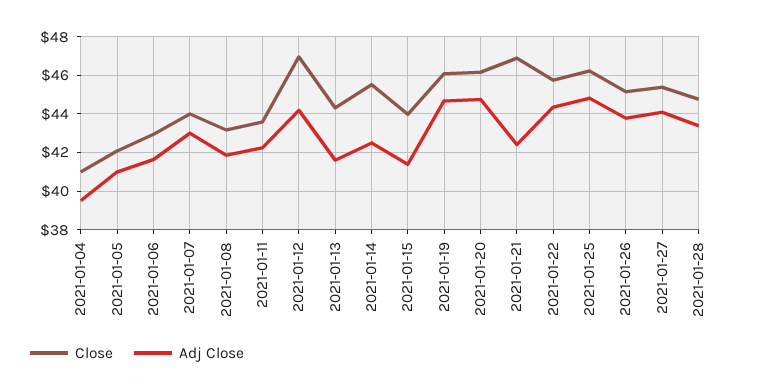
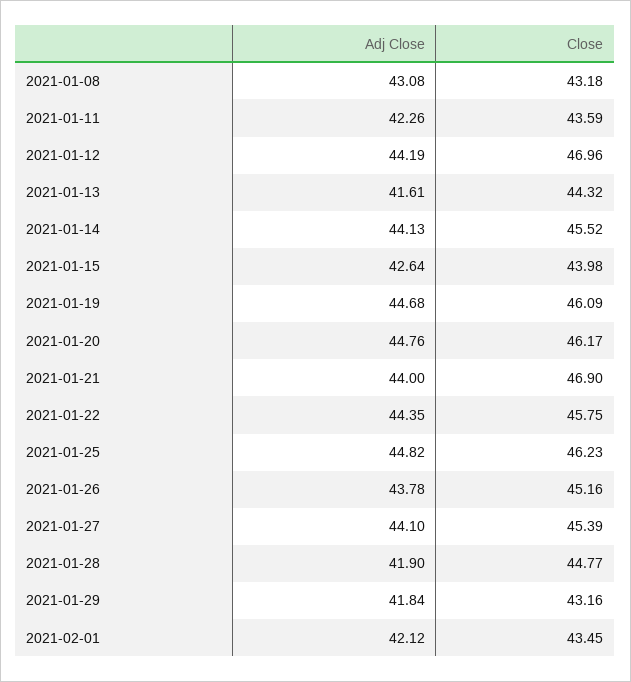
Close, 2021-01-04: 41 -> none
Adj Close, 2021-01-04: 39.5 -> none
Close, 2021-01-05: 42 -> none
Adj Close, 2021-01-05: 41 -> none
Close, 2021-01-06: 43 -> none
Adj Close, 2021-01-06: 41.5 -> none
Close, 2021-01-07: 44 -> none
Adj Close, 2021-01-07: 43 -> none
Adj Close, 2021-01-08: 42 -> 43.08
Adj Close, 2021-01-14: 42.5 -> 44.13
Adj Close, 2021-01-15: 41.5 -> 42.64
Adj Close, 2021-01-21: 42.5 -> 44
Adj Close, 2021-01-28: 43.5 -> 41.9
Adj Close, 2021-01-29: none -> 41.84
Close, 2021-01-29: none -> 43.16
Adj Close, 2021-02-01: none -> 42.12
Close, 2021-02-01: none -> 43.45

